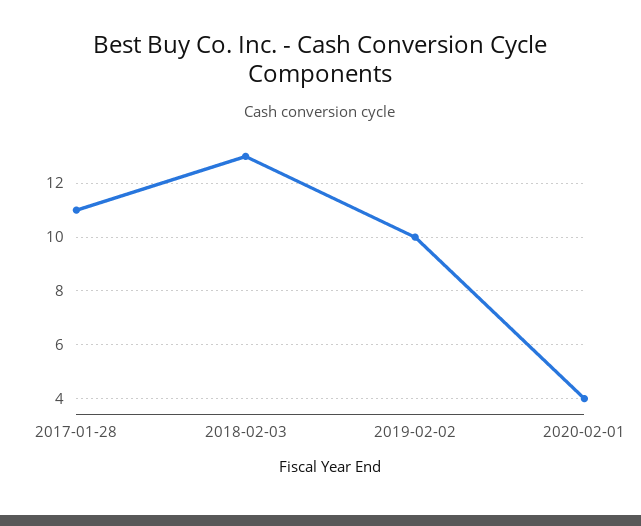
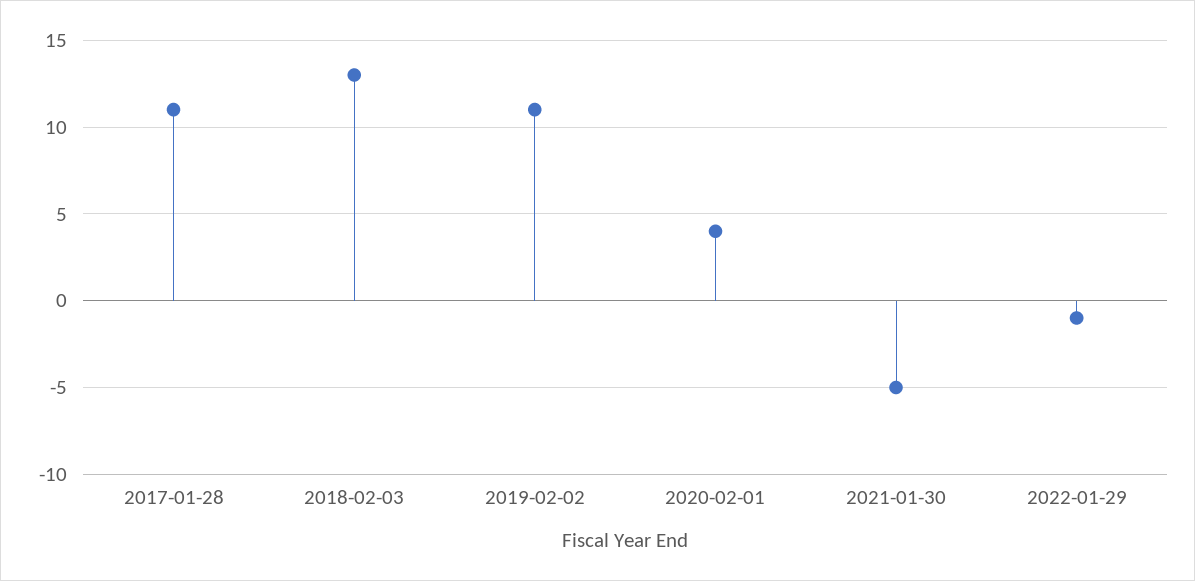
2019-02-02: 10 -> 11
2021-01-30: none -> -5
2022-01-29: none -> -1

